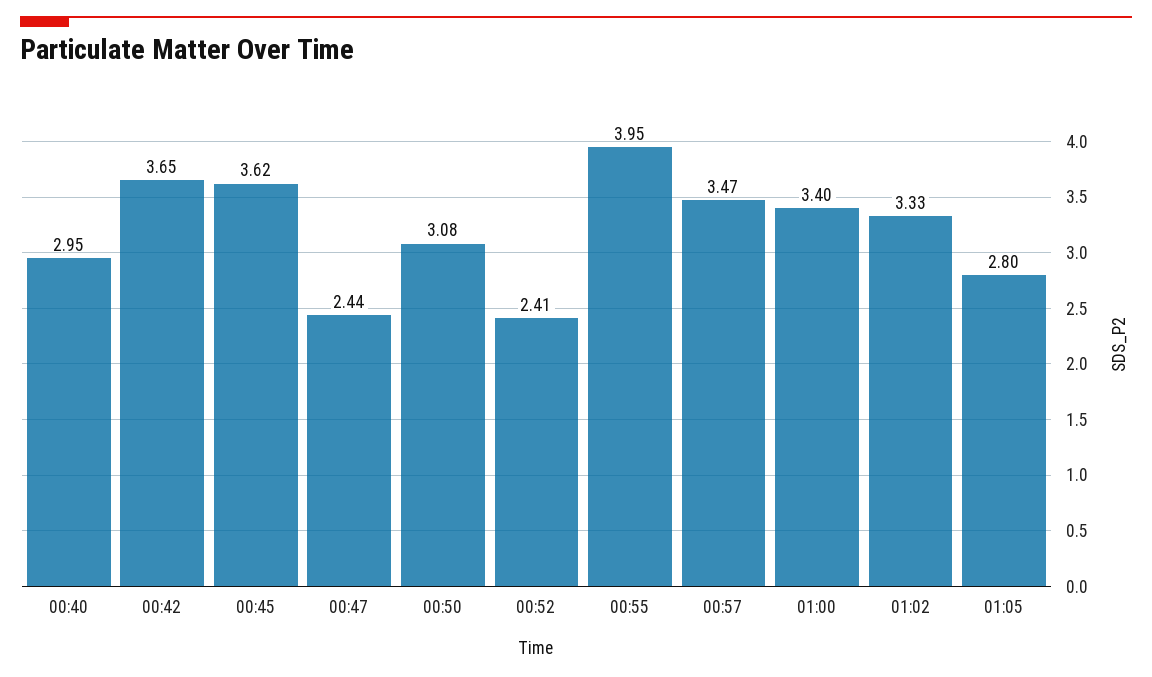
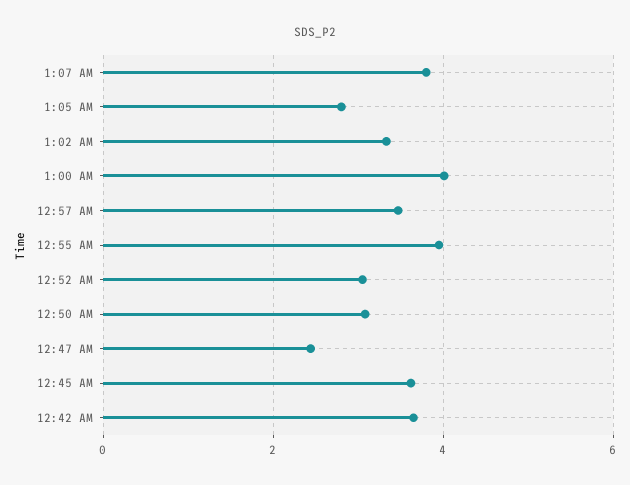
00:40: 2.95 -> none
00:52: 2.41 -> 3
01:00: 3.4 -> 4
1:07 AM: none -> 3.8

